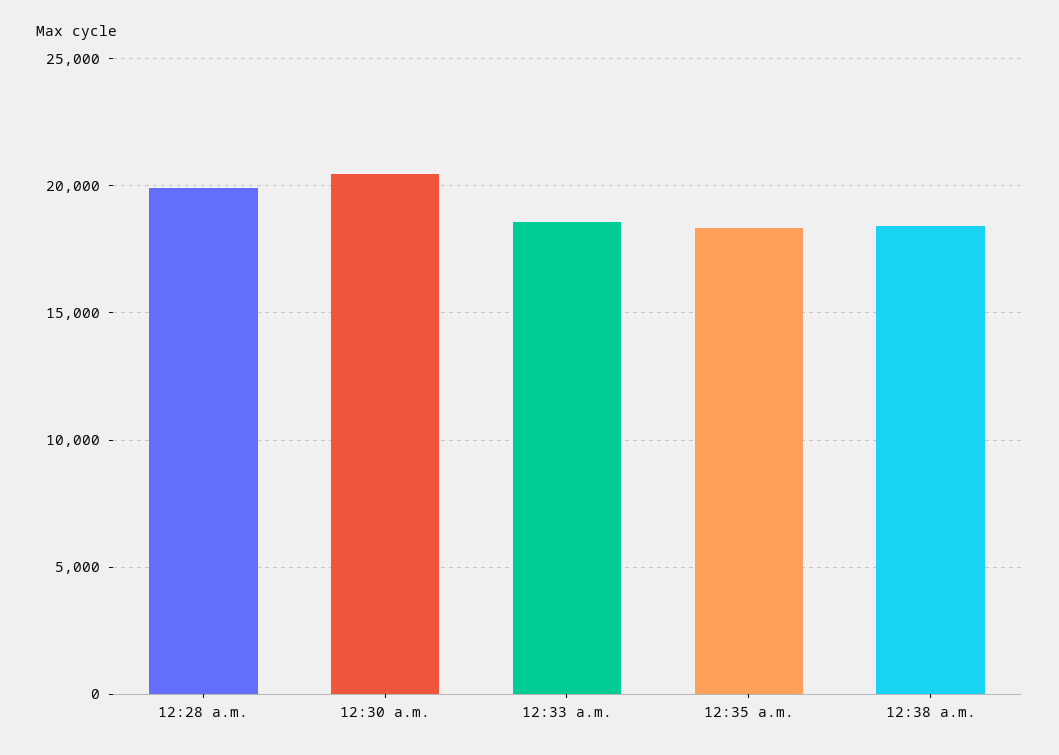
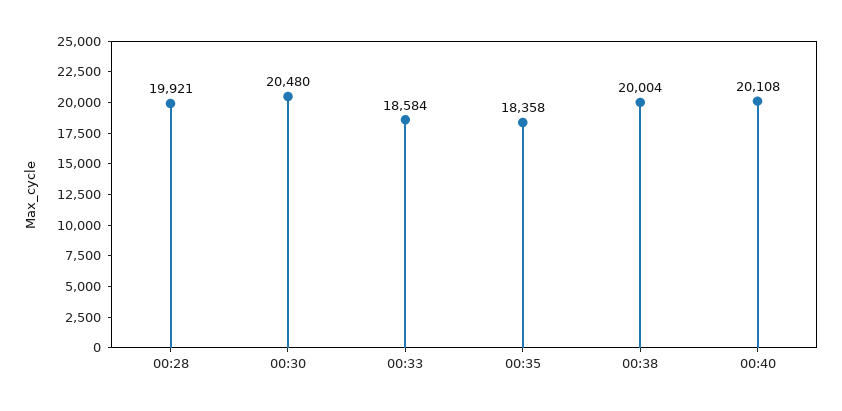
12:38 a.m.: 18500 -> 20004
00:40: none -> 20108

